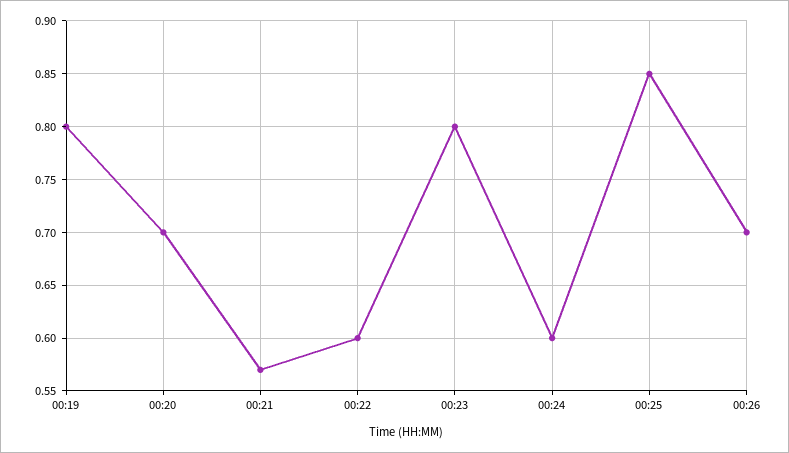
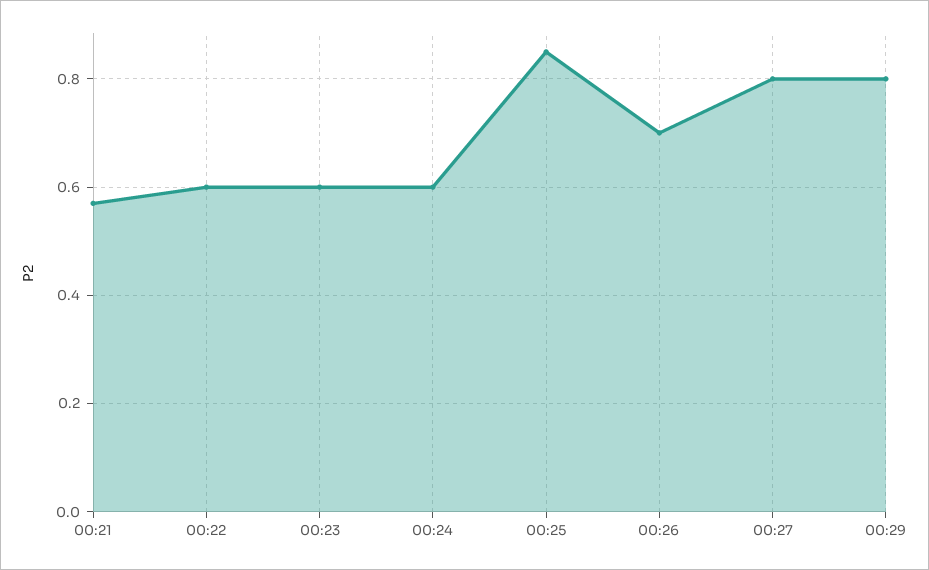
00:19: 0.8 -> none
00:20: 0.7 -> none
00:23: 0.8 -> 0.6
00:27: none -> 0.8
00:29: none -> 0.8

